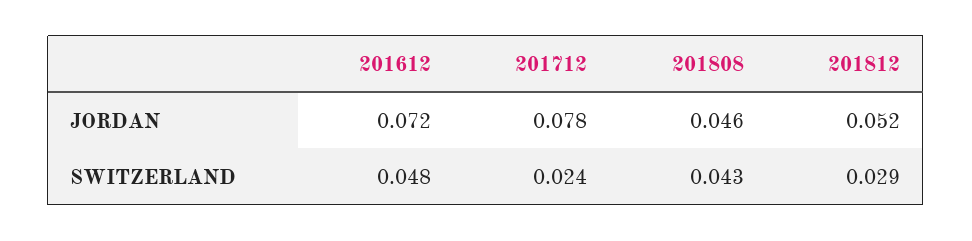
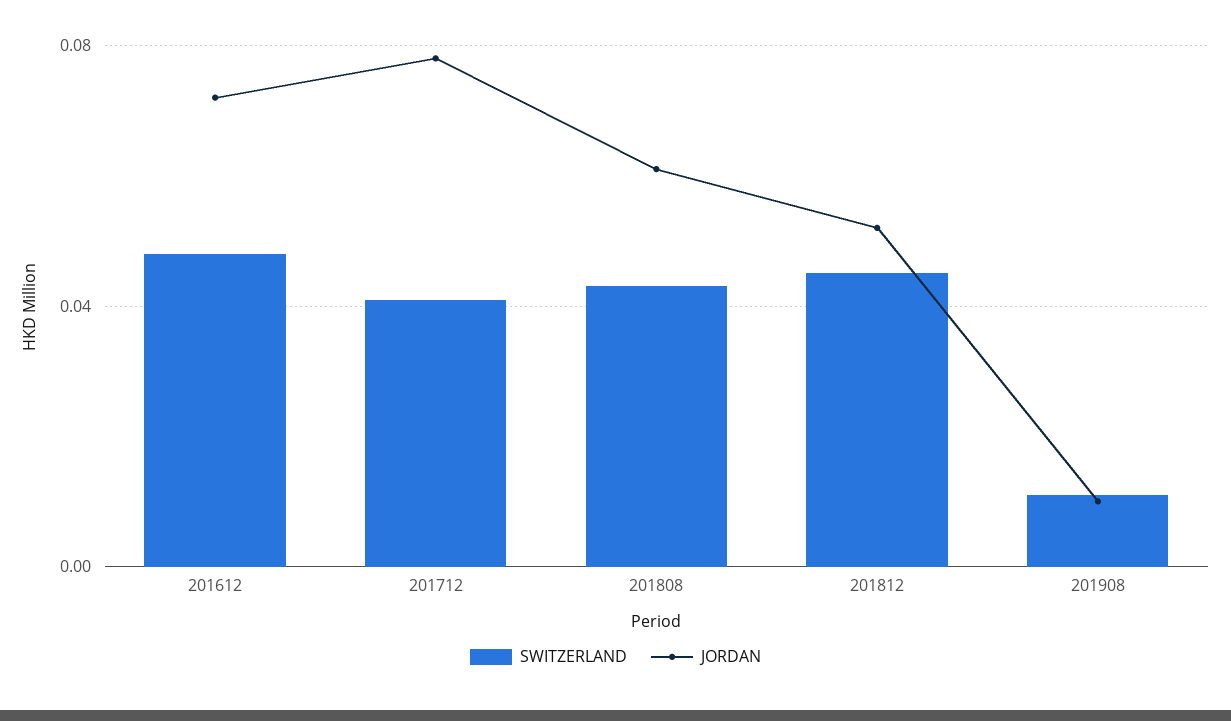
JORDAN, 201808: 0.046 -> 0.06
SWITZERLAND, 201712: 0.024 -> 0.04
SWITZERLAND, 201812: 0.029 -> 0.045
SWITZERLAND, 201908: none -> 0.01
JORDAN, 201908: none -> 0.01

